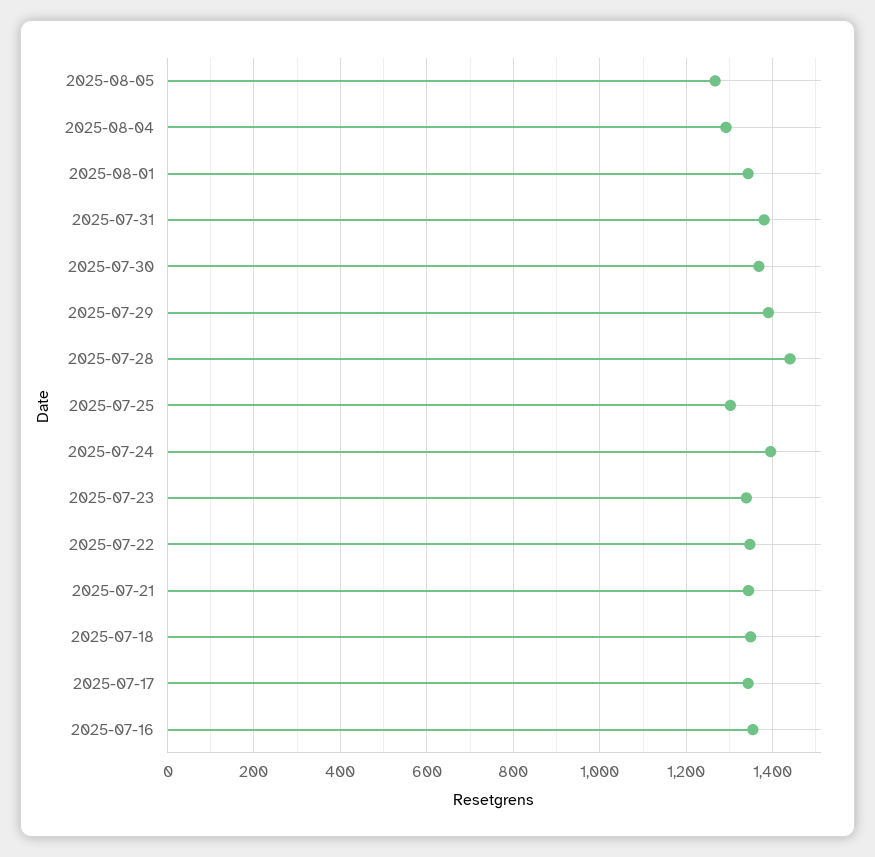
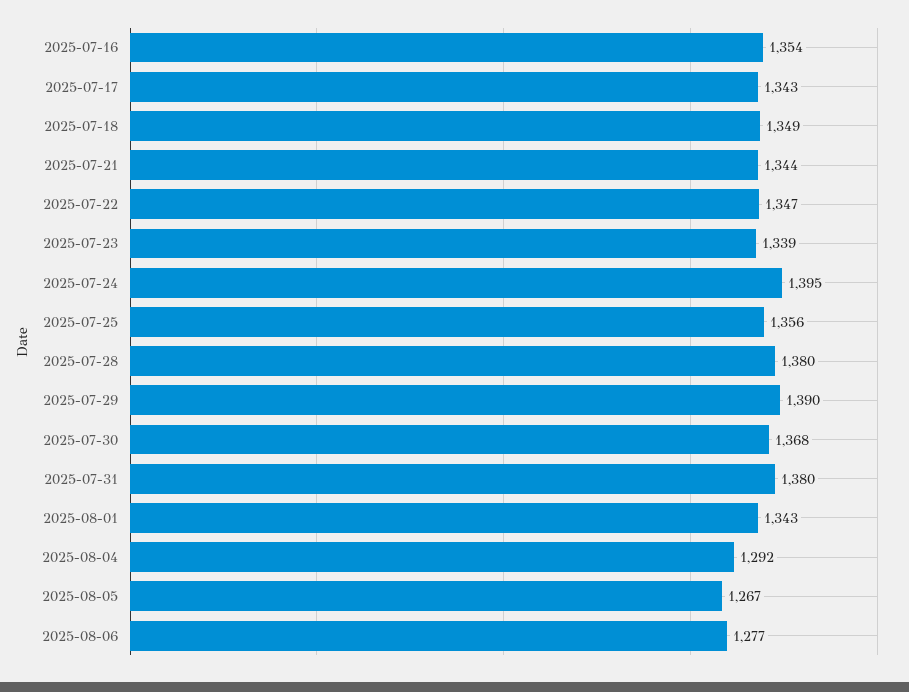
2025-07-28: 1440 -> 1380
2025-07-25: 1300 -> 1356
2025-08-06: none -> 1277

